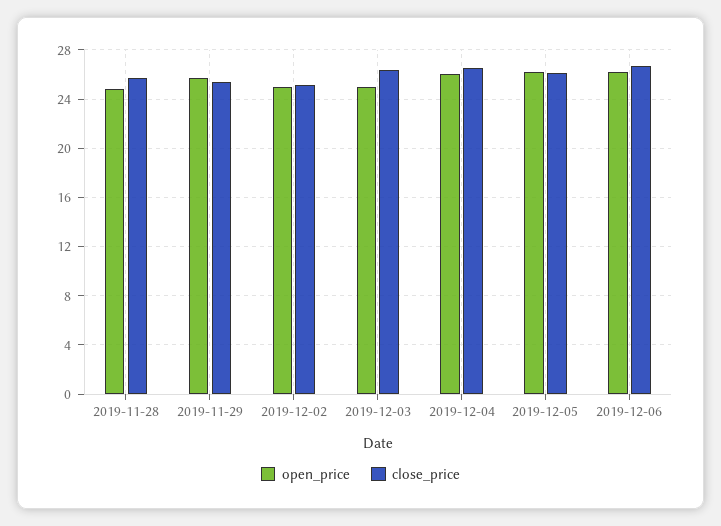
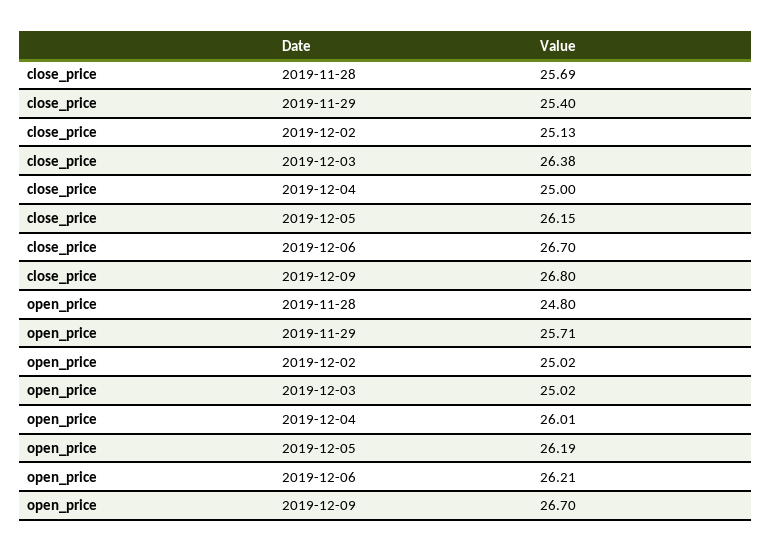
close_price, 2019-12-04: 26.5 -> 25
close_price, 2019-12-09: none -> 26.8
open_price, 2019-12-09: none -> 26.7

